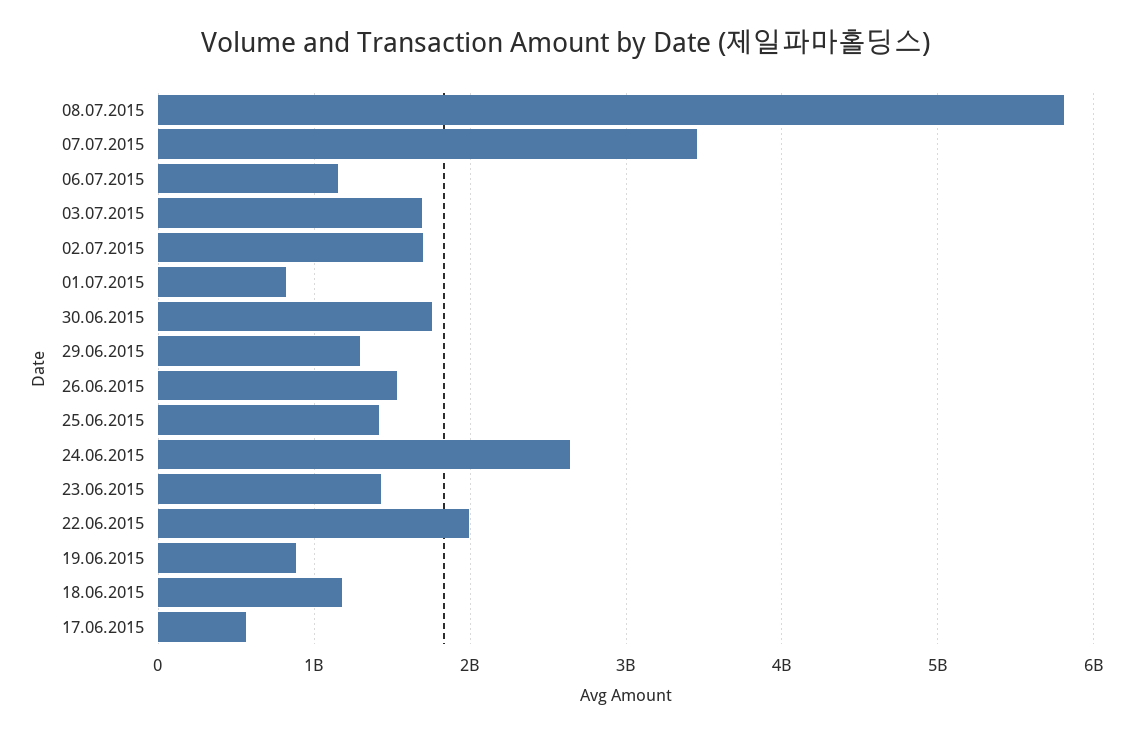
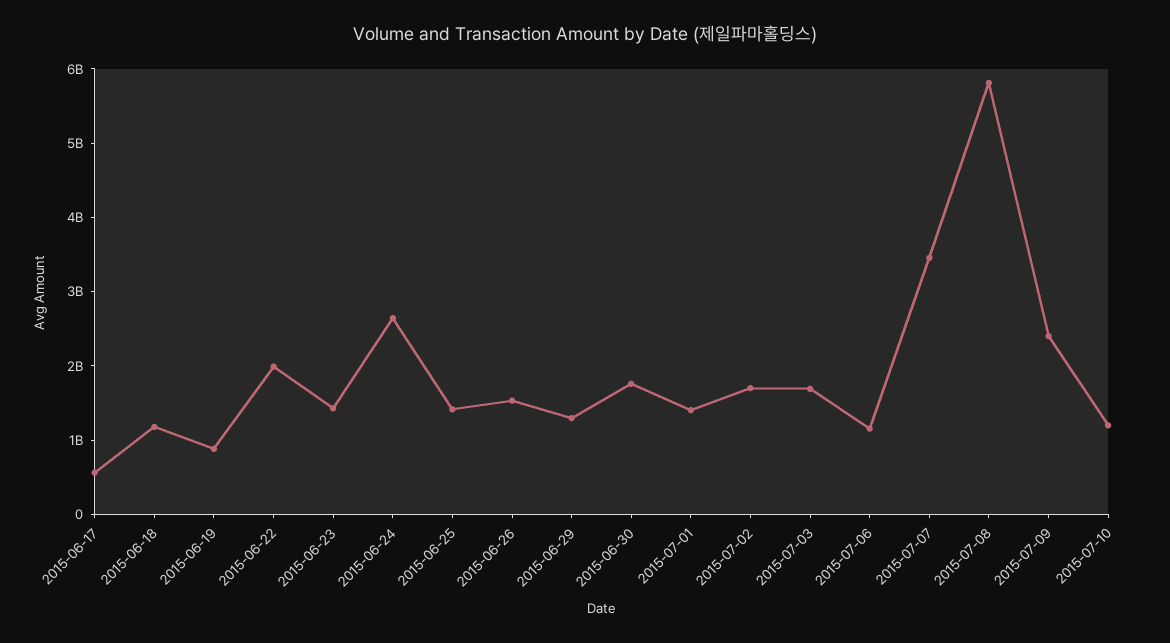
01.07.2015: 800000000 -> 1400000000
2015-07-09: none -> 2400000000
2015-07-10: none -> 1200000000

